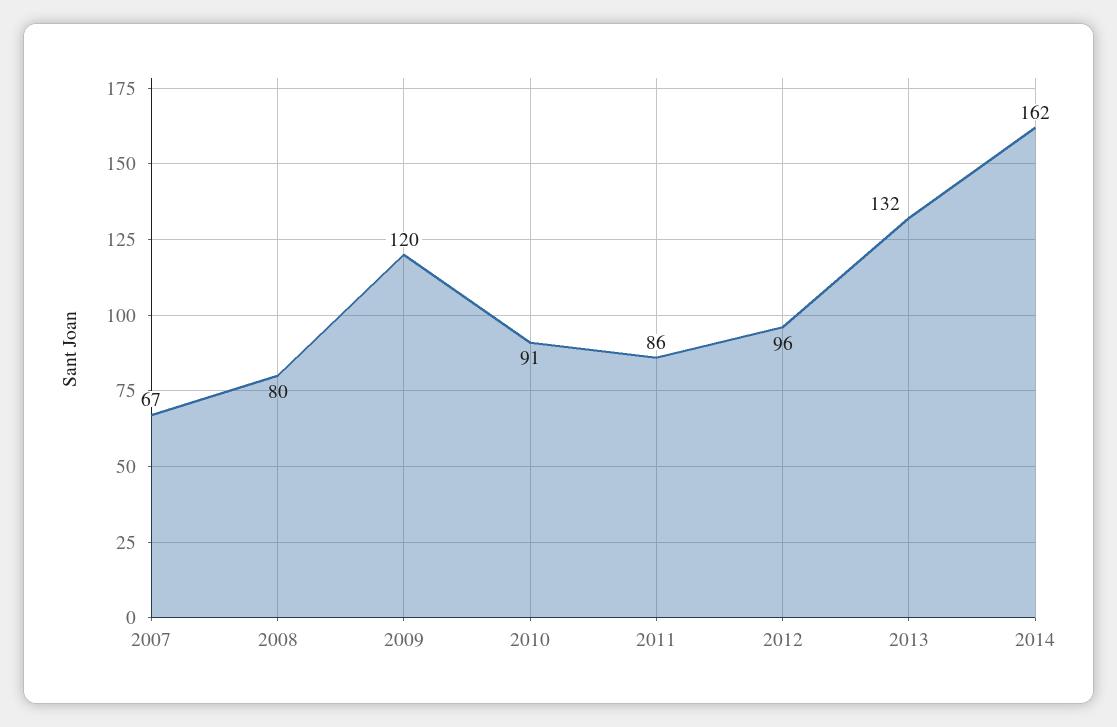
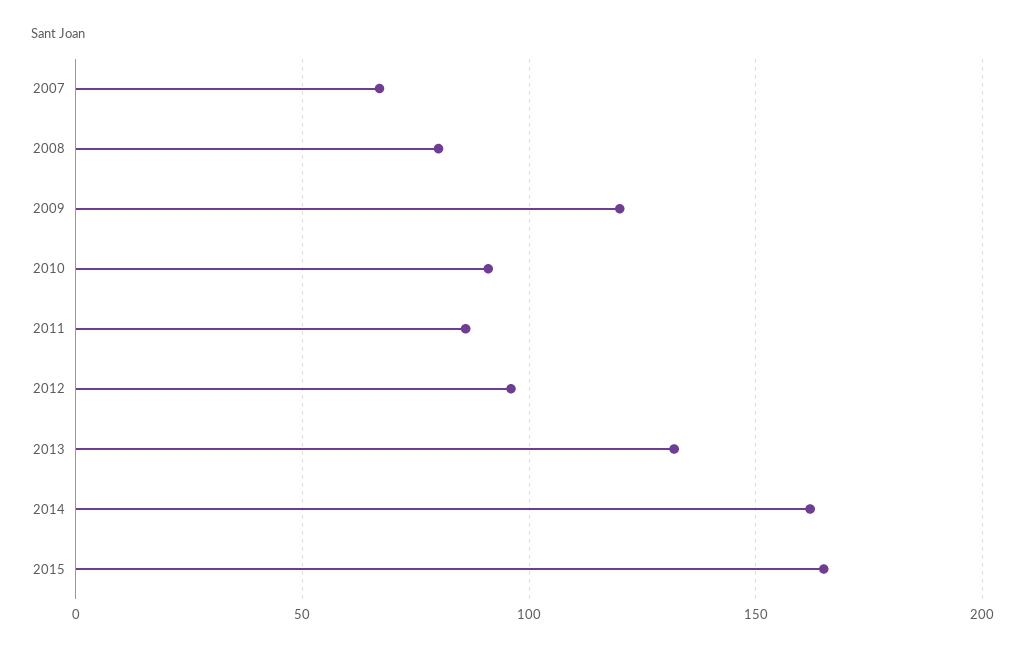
2015: none -> 165

